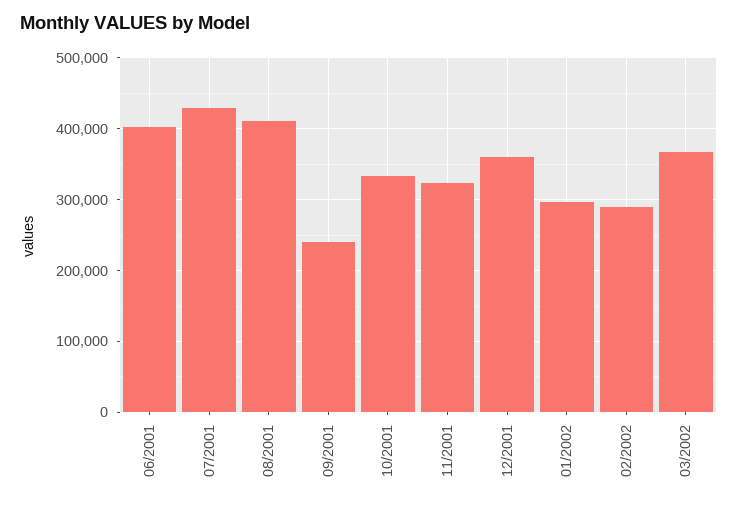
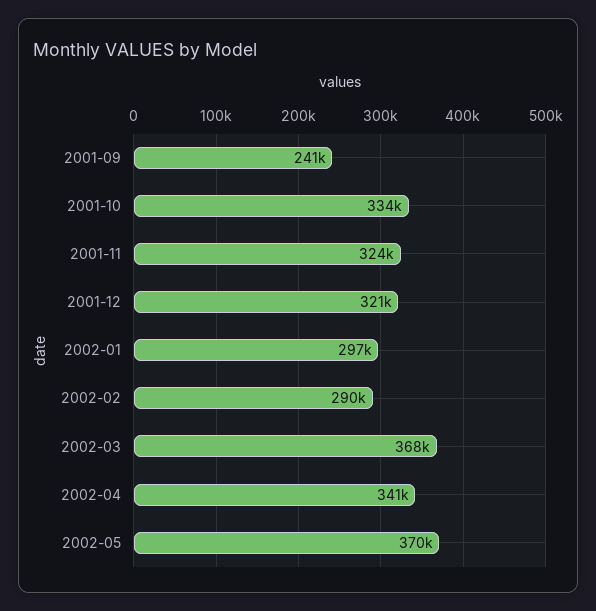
06/2001: 400000 -> none
07/2001: 430000 -> none
08/2001: 410000 -> none
12/2001: 360000 -> 321000
2002-04: none -> 341000
2002-05: none -> 370000

